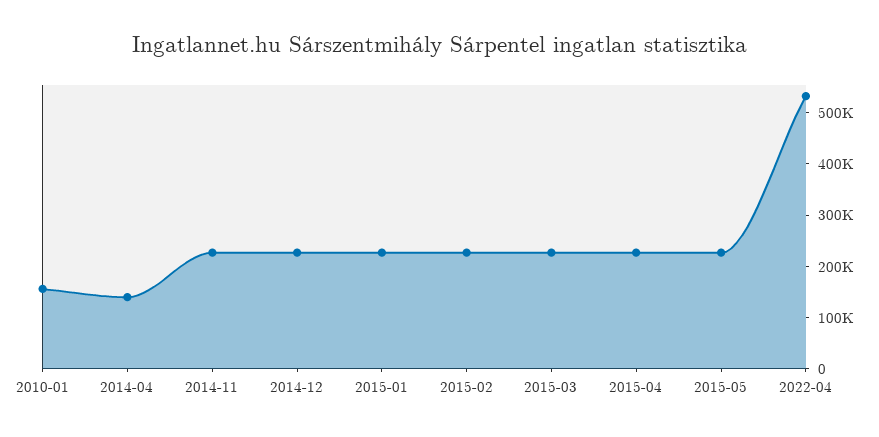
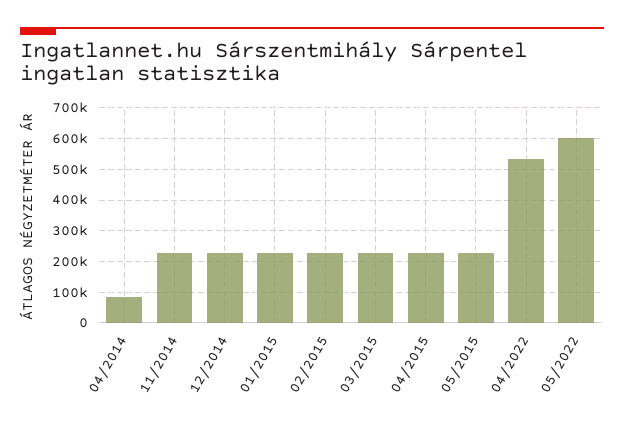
2010-01: 160000 -> none
2014-04: 140000 -> 80000
05/2022: none -> 600000

